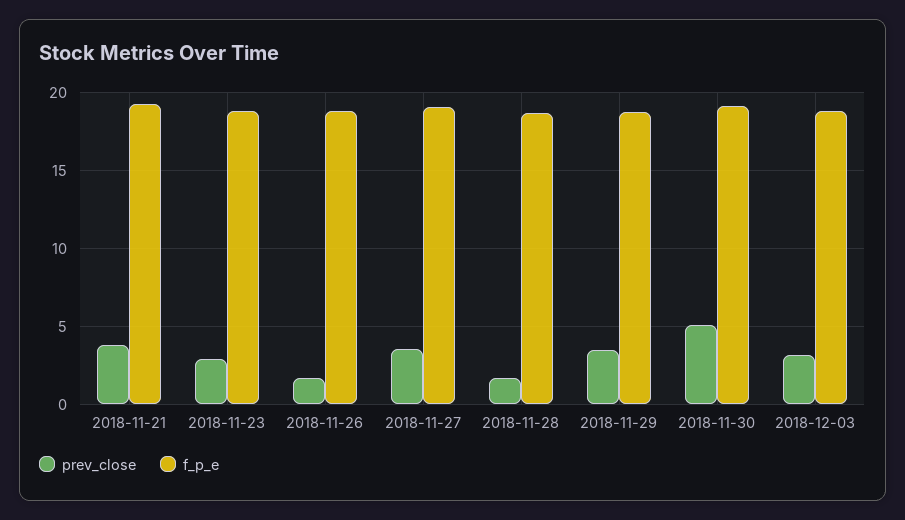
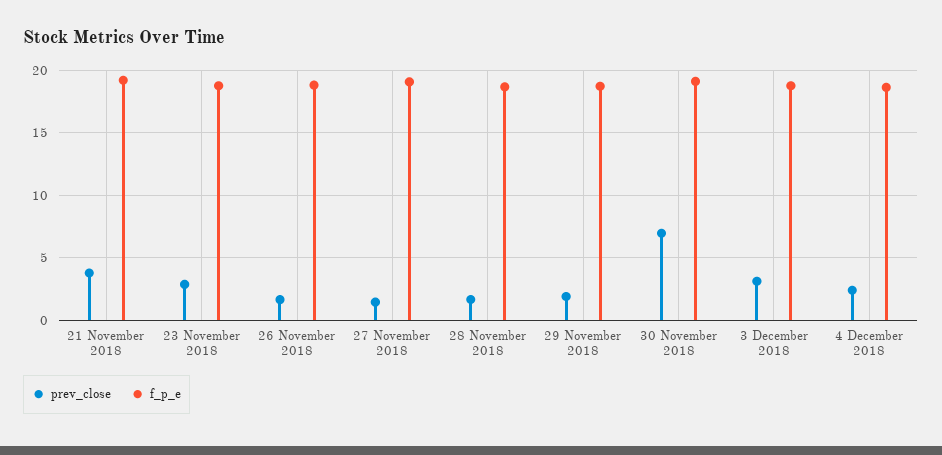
prev_close, 2018-11-27: 3.5 -> 1.5
prev_close, 2018-11-29: 3.5 -> 2
prev_close, 2018-11-30: 5 -> 7
prev_close, 4 December 2018: none -> 2.5
f_p_e, 4 December 2018: none -> 18.5

